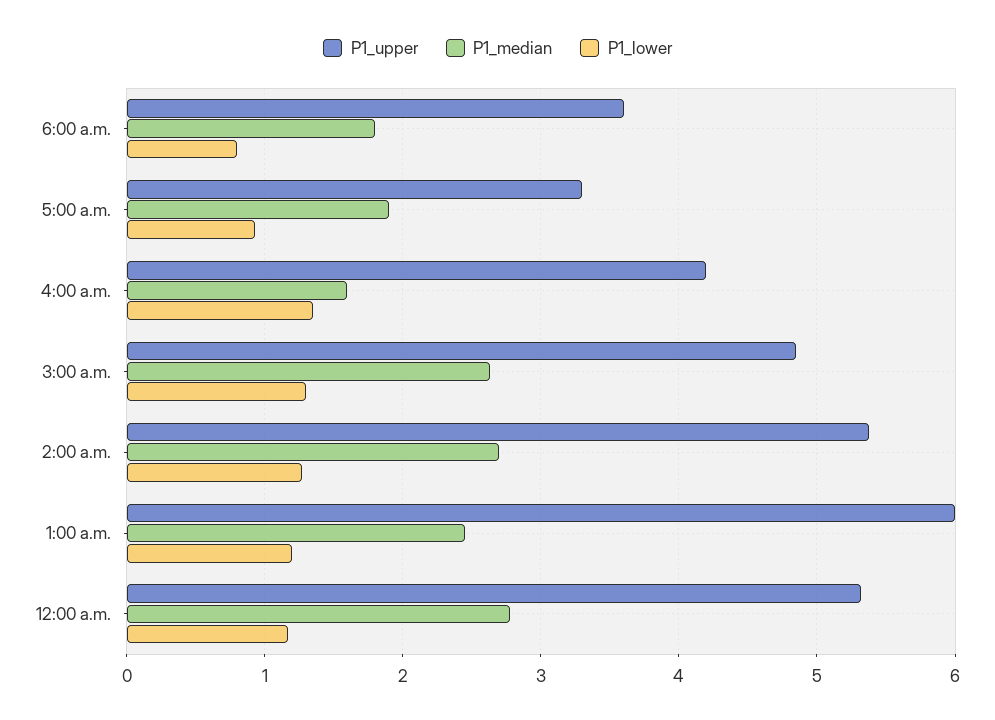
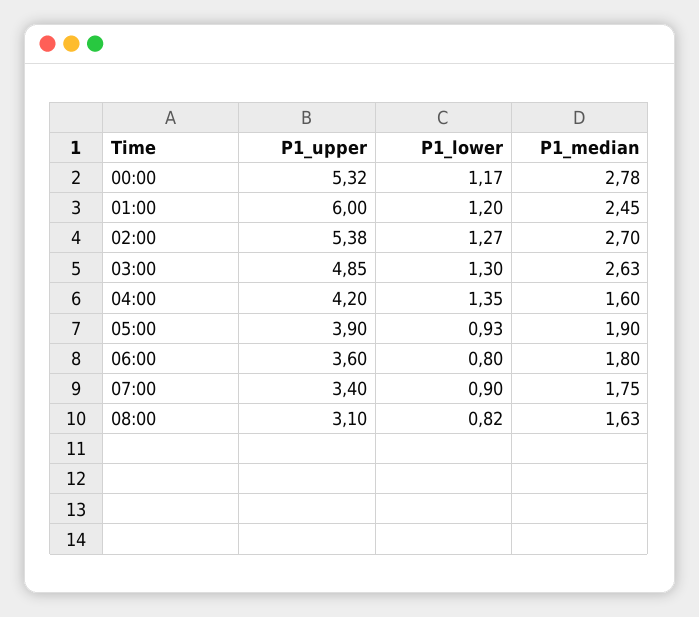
P1_upper, 5:00 a.m.: 3.3 -> 3.9
P1_upper, 07:00: none -> 3.4
P1_lower, 07:00: none -> 0.9
P1_median, 07:00: none -> 1.75
P1_upper, 08:00: none -> 3.1
P1_lower, 08:00: none -> 0.82
P1_median, 08:00: none -> 1.63

